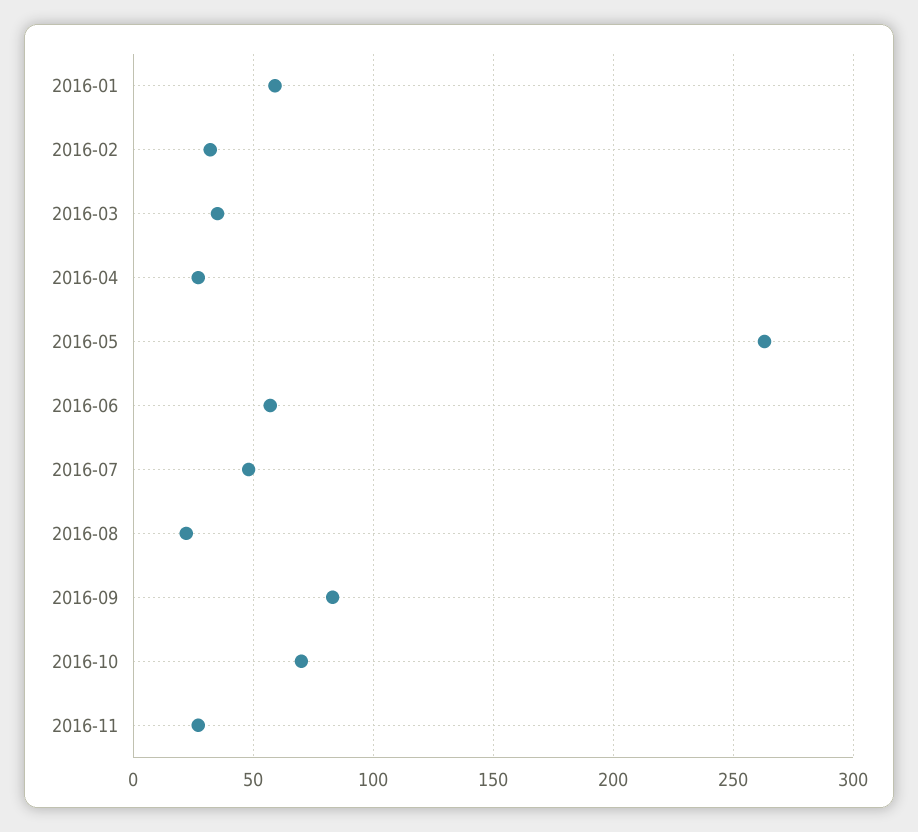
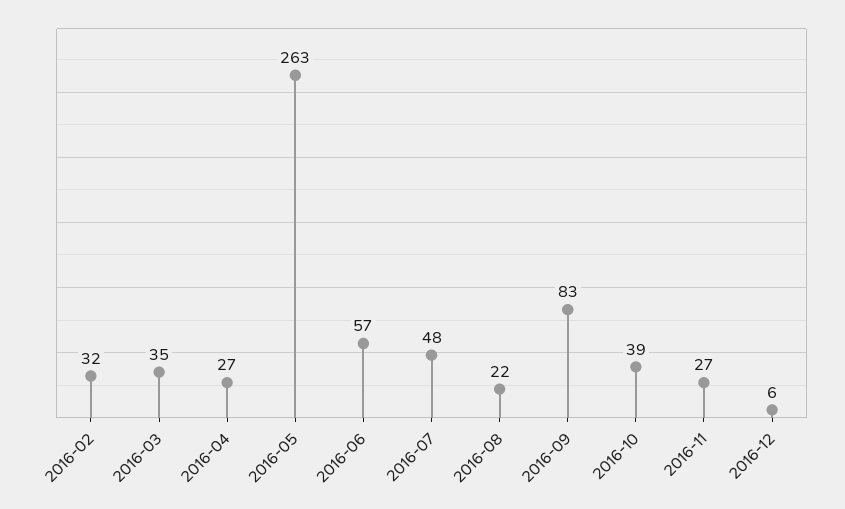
2016-01: 60 -> none
2016-10: 70 -> 39
2016-12: none -> 6

